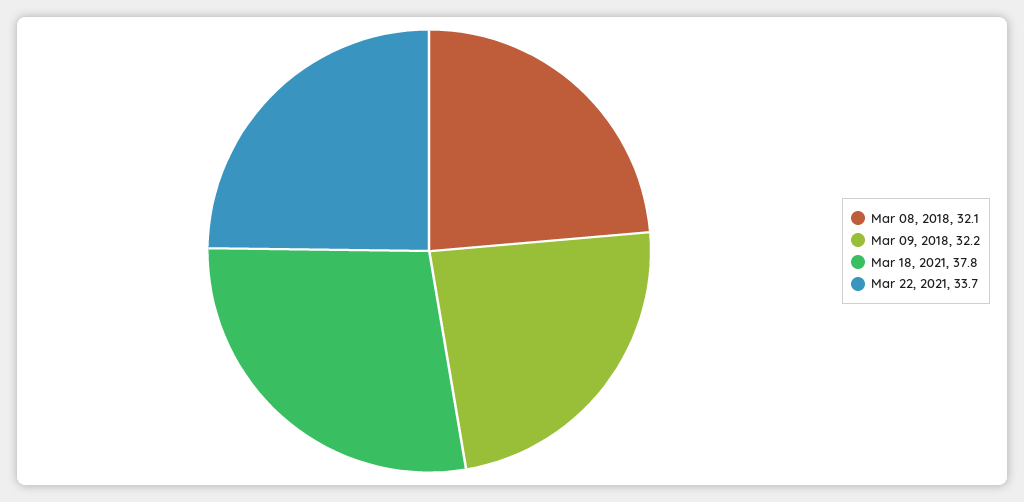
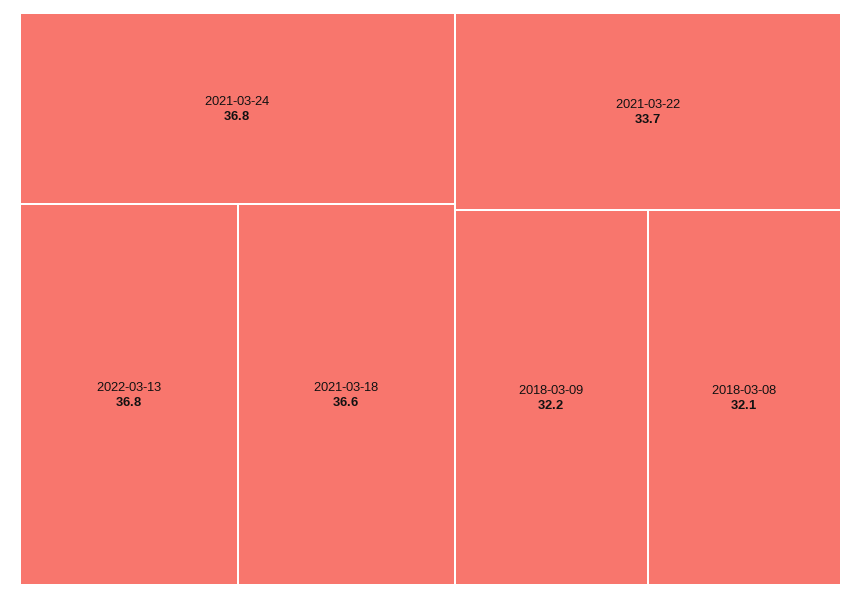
Mar 18, 2021: 37.8 -> 36.6
2021-03-24: none -> 36.8
2022-03-13: none -> 36.8

